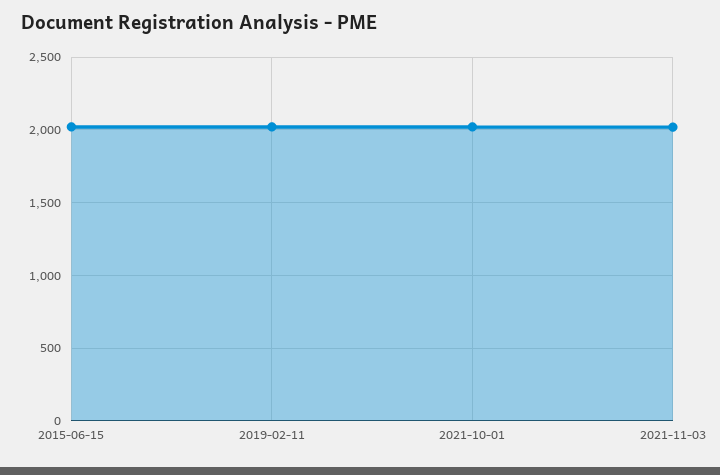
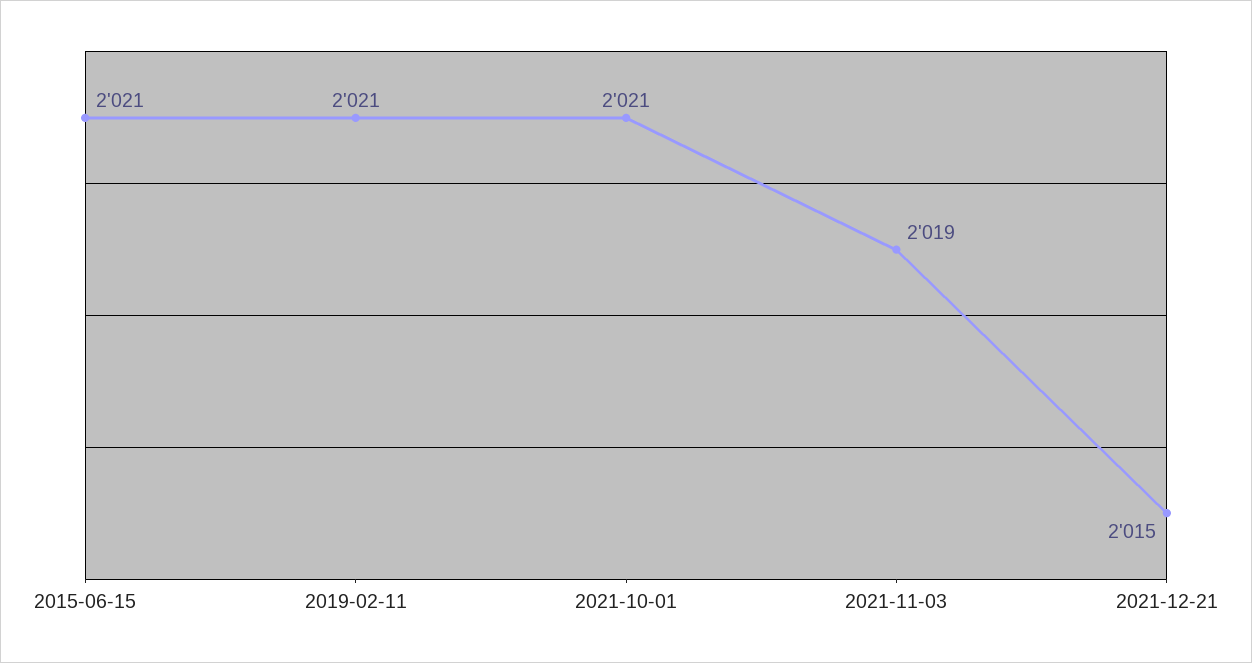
2021-12-21: none -> 2015

